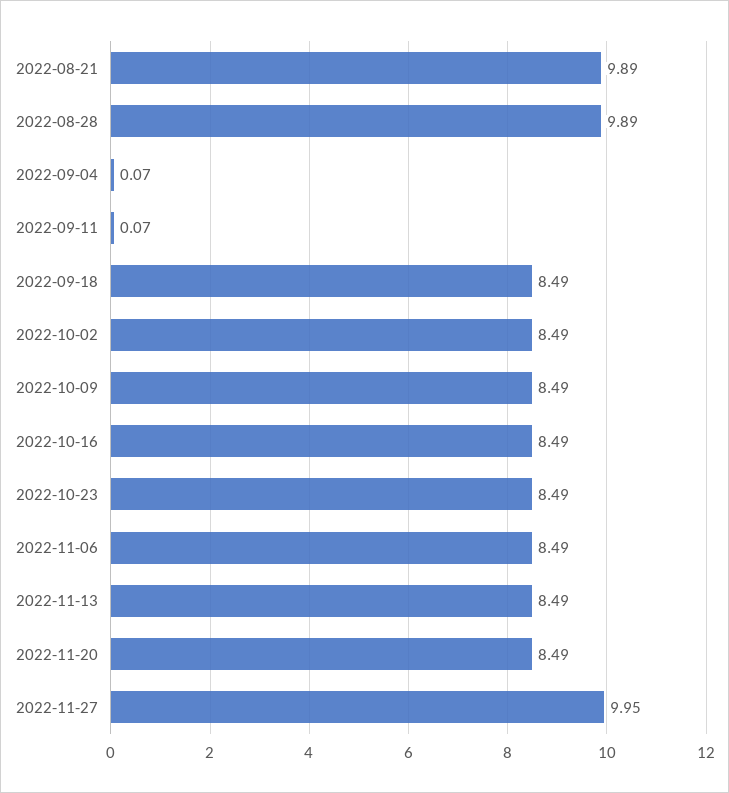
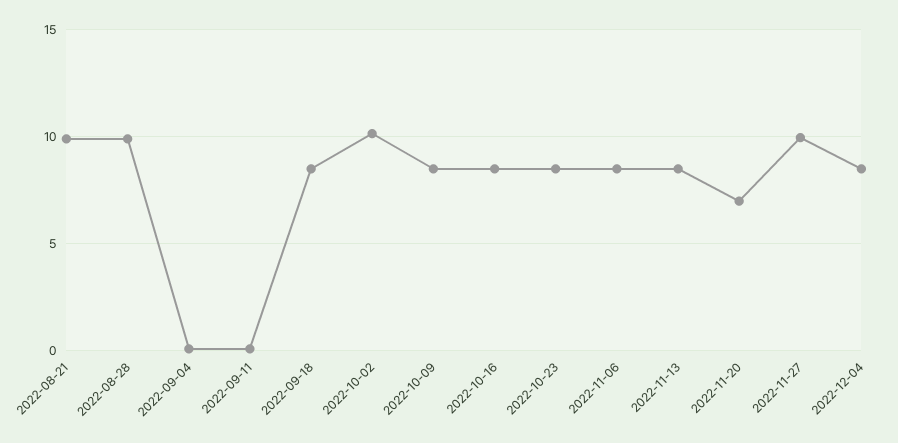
2022-10-02: 8.49 -> 10
2022-11-20: 8.49 -> 7
2022-12-04: none -> 8.5

